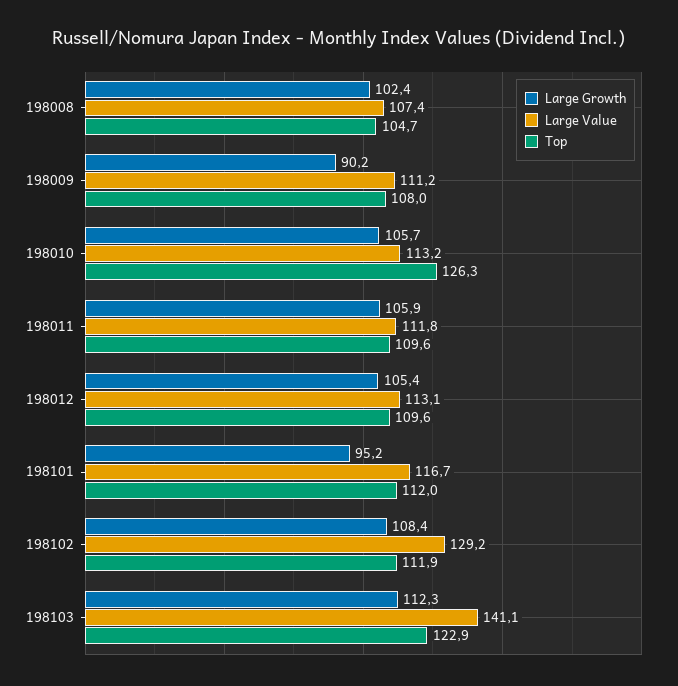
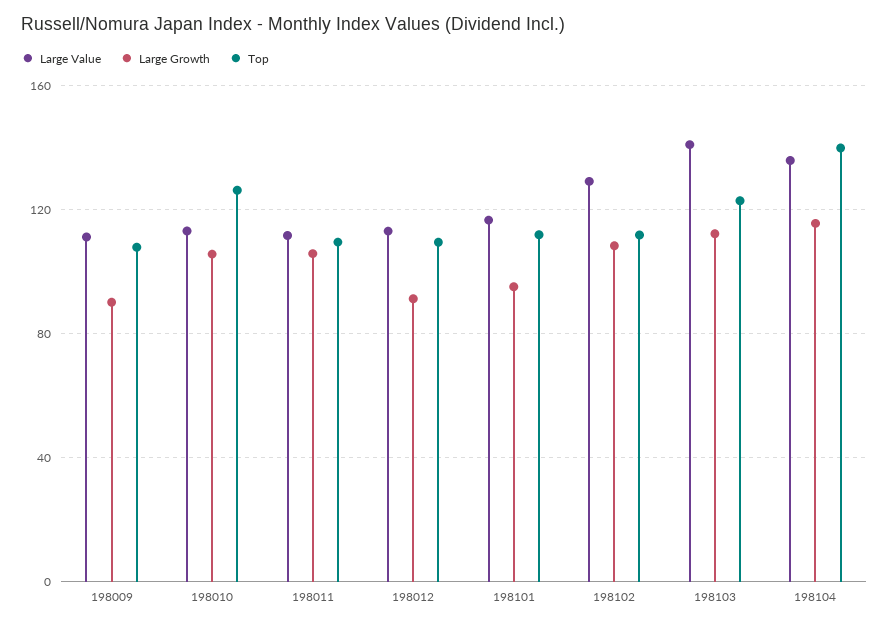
Large Growth, 198008: 102.4 -> none
Large Value, 198008: 107.4 -> none
Top, 198008: 104.7 -> none
Large Growth, 198012: 105.4 -> 90
Large Value, 198104: none -> 135
Large Growth, 198104: none -> 115
Top, 198104: none -> 140

